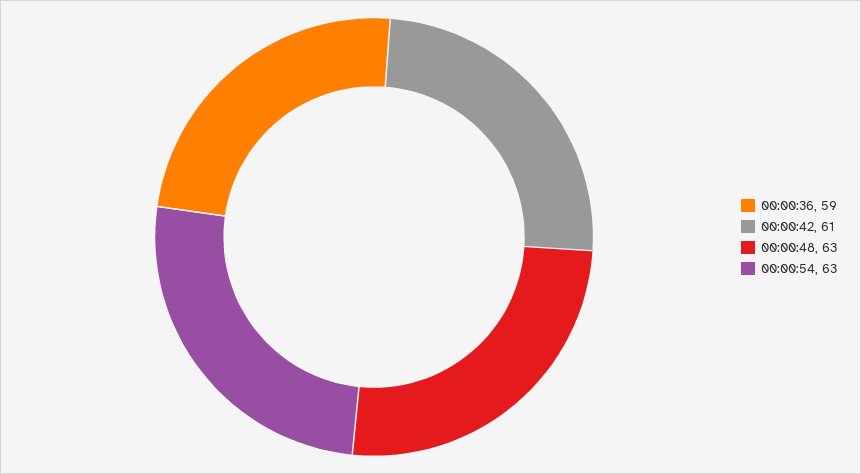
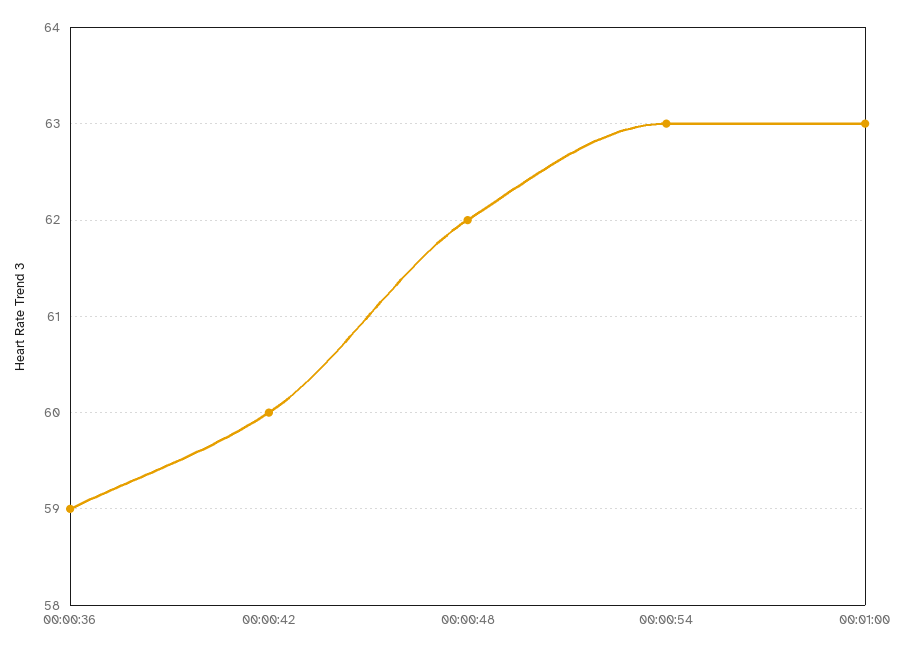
00:00:42: 61 -> 60
00:00:48: 63 -> 62
00:01:00: none -> 63

